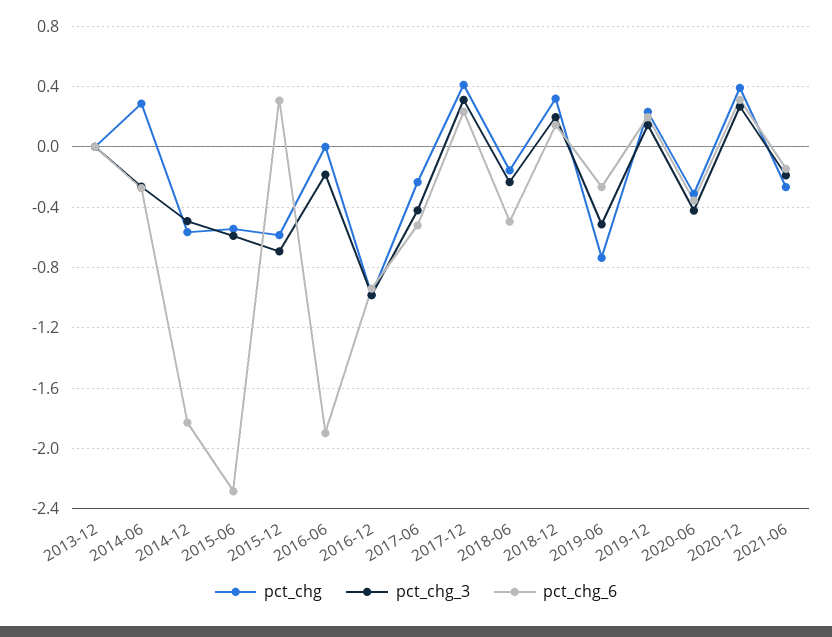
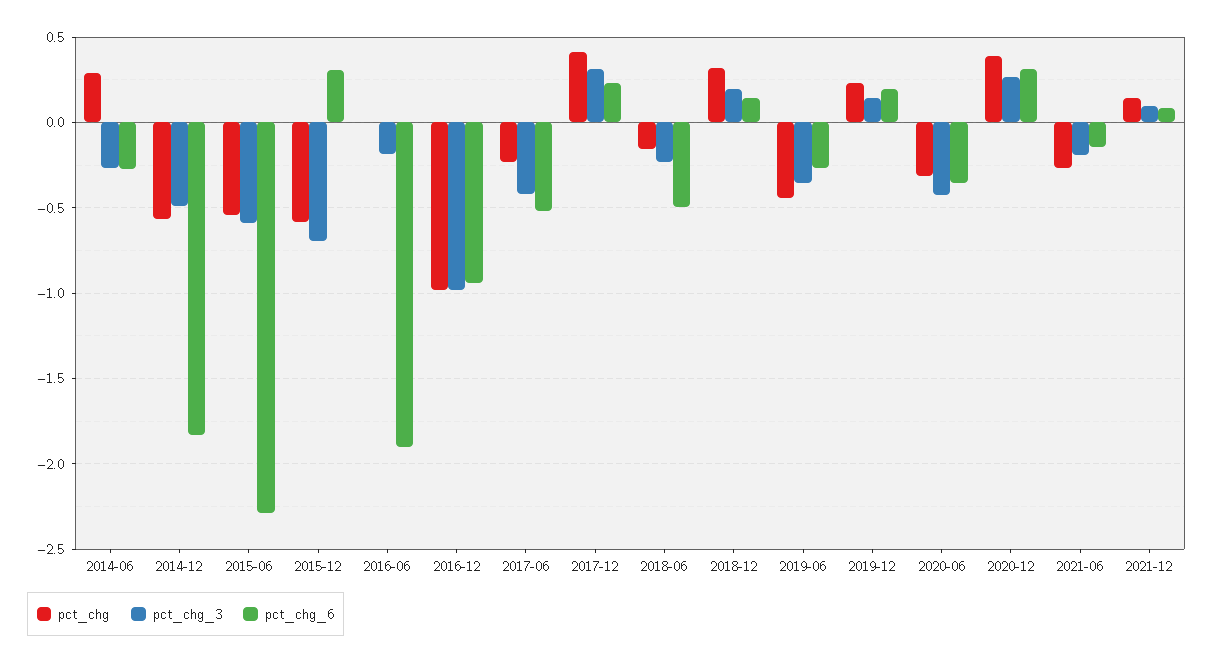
pct_chg, 2013-12: 0 -> none
pct_chg_3, 2013-12: 0 -> none
pct_chg_6, 2013-12: 0 -> none
pct_chg, 2019-06: -0.75 -> -0.45
pct_chg_3, 2019-06: -0.5 -> -0.35
pct_chg, 2021-12: none -> 0.15
pct_chg_3, 2021-12: none -> 0.1
pct_chg_6, 2021-12: none -> 0.1

